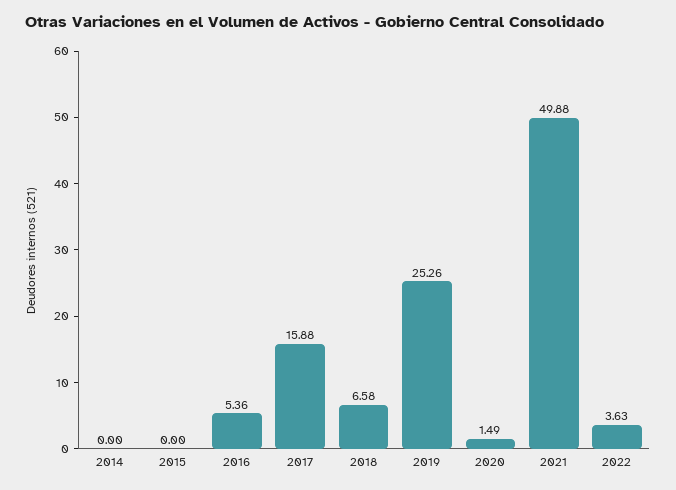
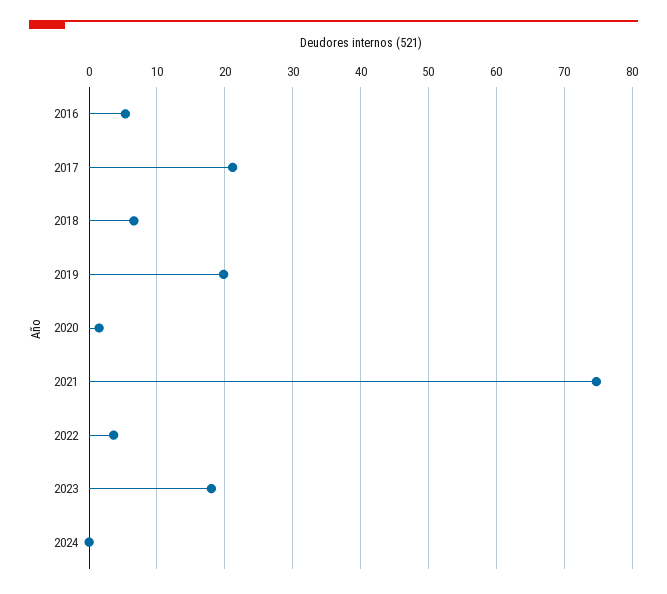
2014: 0 -> none
2015: 0 -> none
2017: 15.88 -> 21
2019: 25.26 -> 20
2021: 49.88 -> 75
2023: none -> 18
2024: none -> 0

